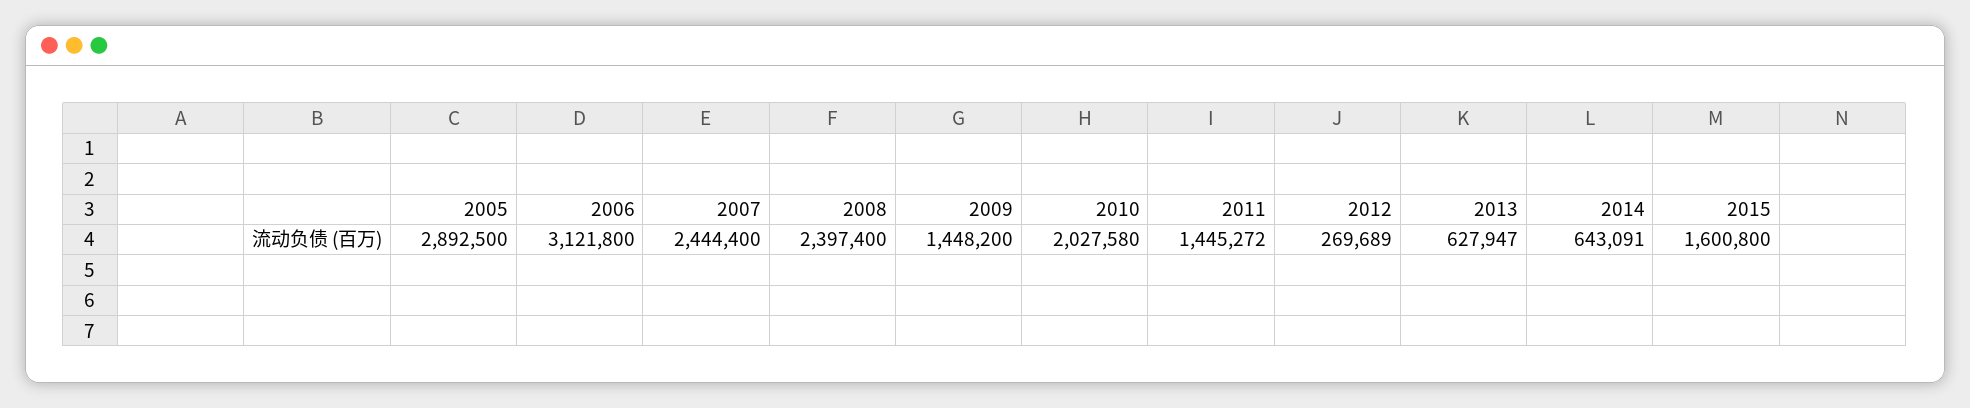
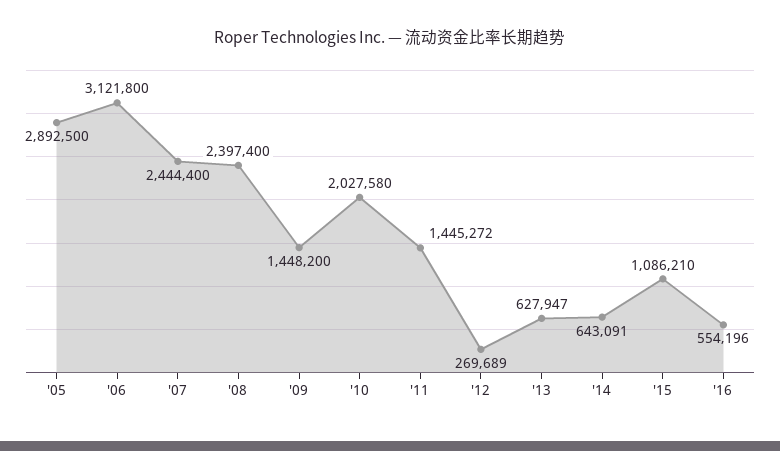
2015: 1600800 -> 1086210
'16: none -> 554196

